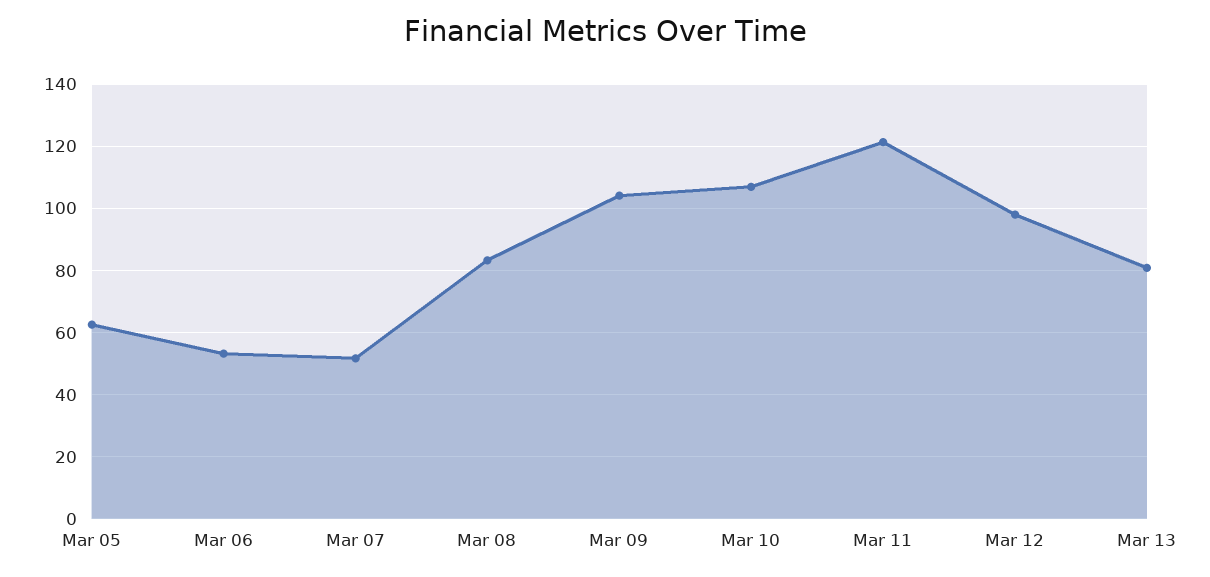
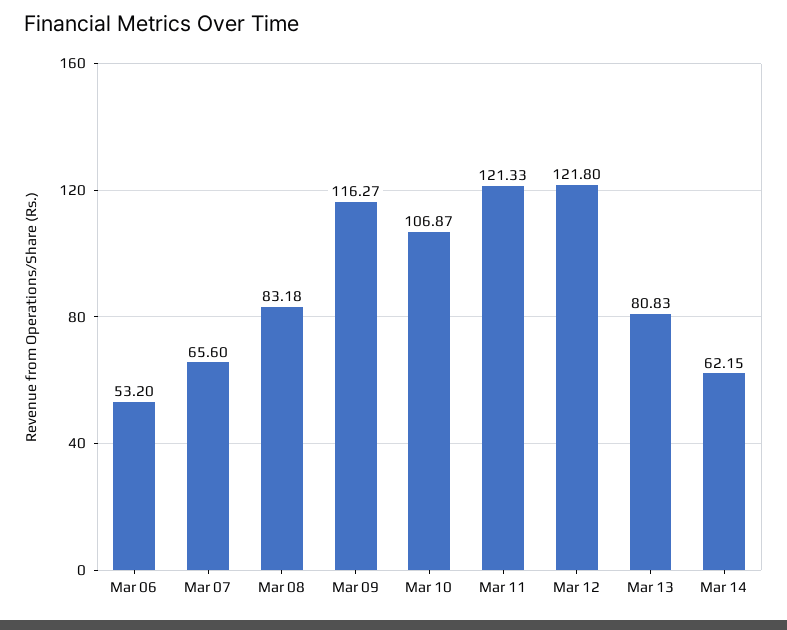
Mar 05: 62 -> none
Mar 07: 52 -> 65.6
Mar 09: 104 -> 116.27
Mar 12: 98 -> 121.8
Mar 14: none -> 62.15

